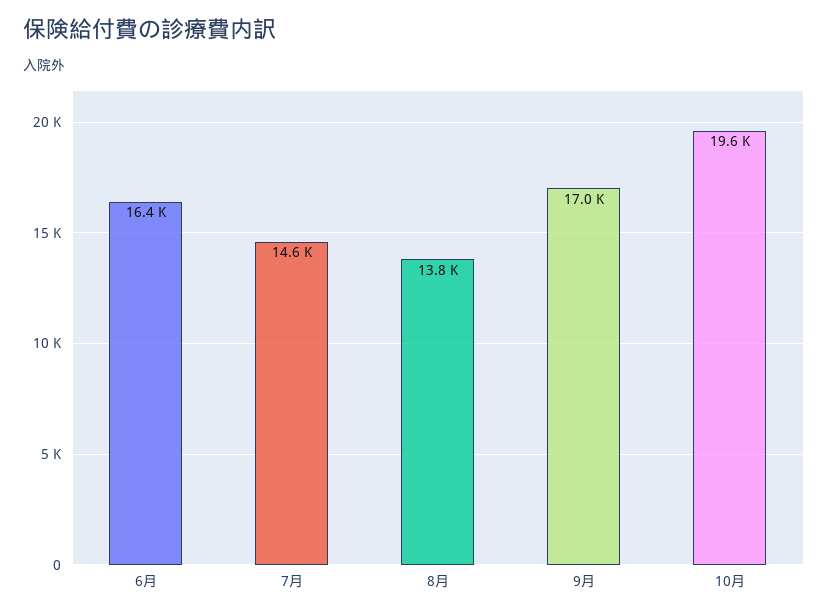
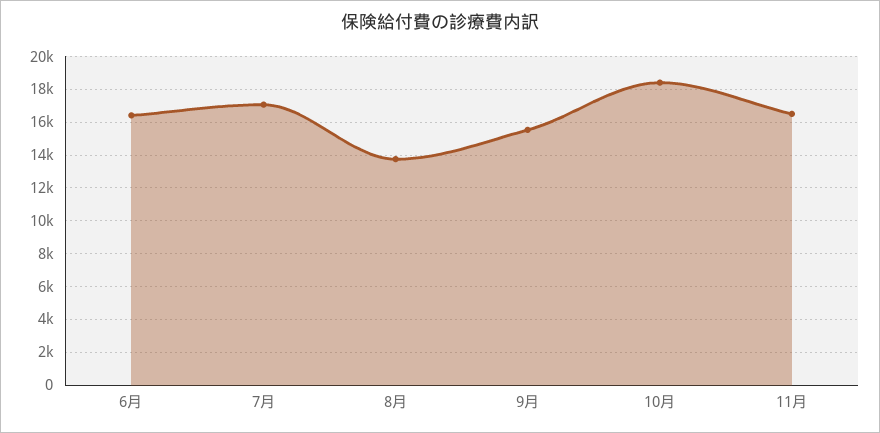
7月: 14600 -> 17000
9月: 17000 -> 15500
10月: 19600 -> 18500
11月: none -> 16500

